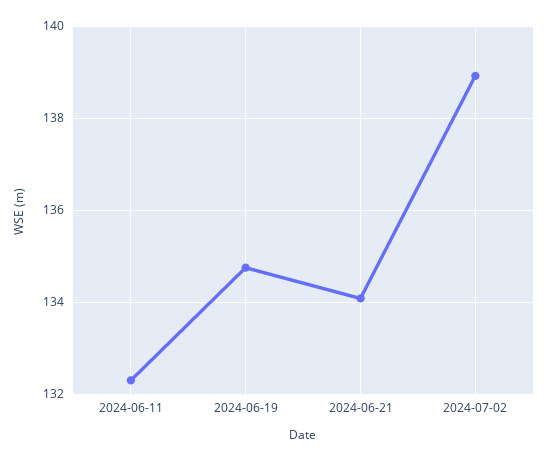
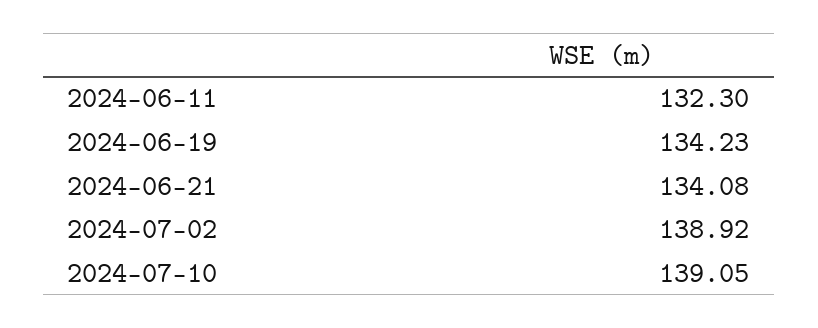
2024-06-19: 134.8 -> 134.23
2024-07-10: none -> 139.05

